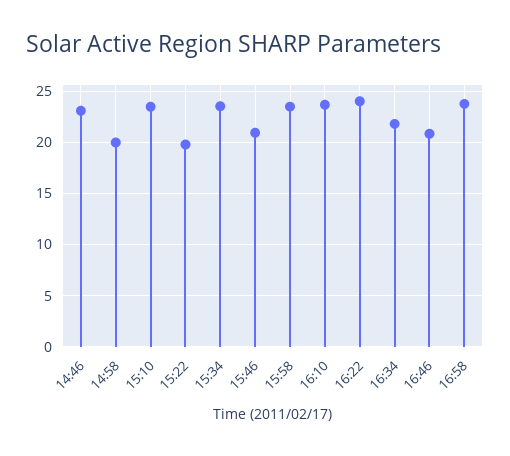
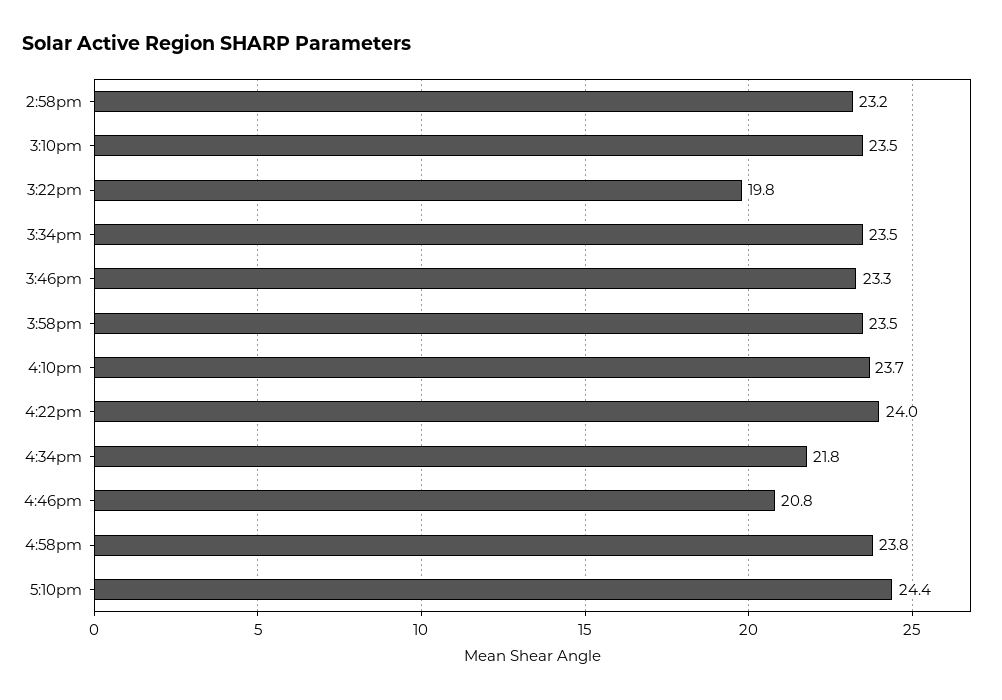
14:46: 23 -> none
14:58: 20 -> 23.2
15:46: 21 -> 23.3
5:10pm: none -> 24.4

